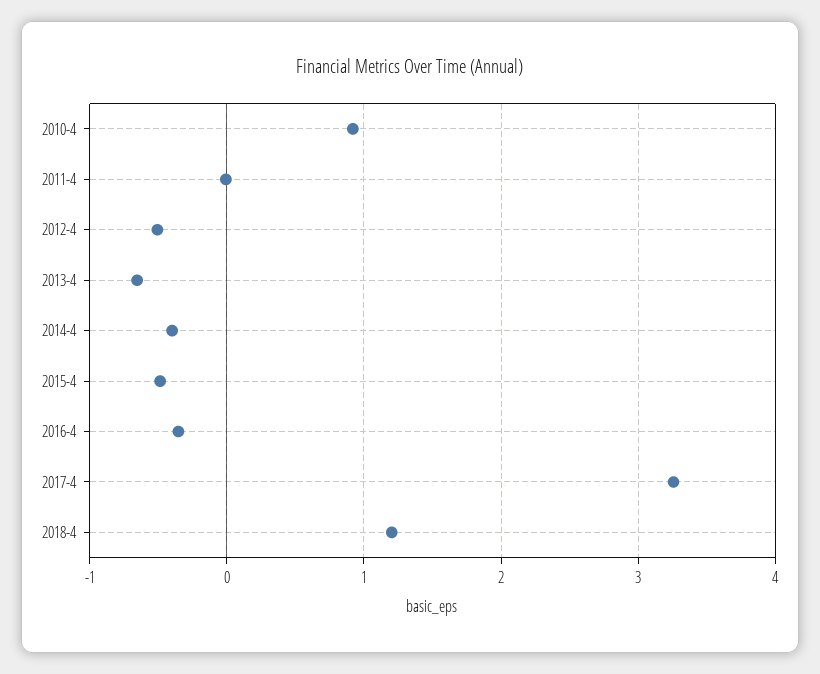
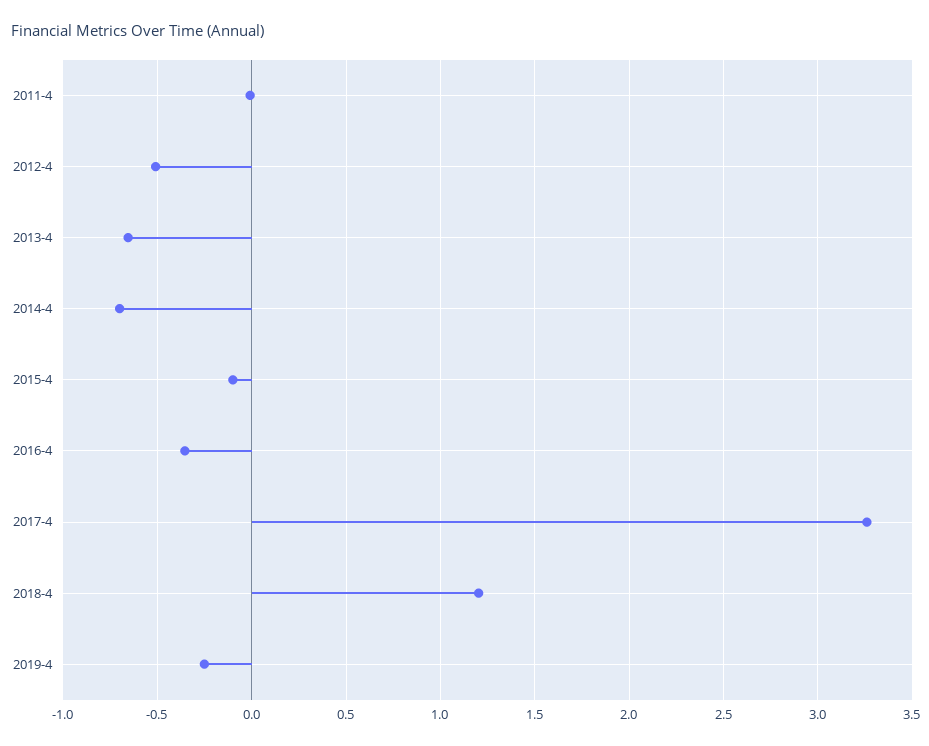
2010-4: 0.9 -> none
2014-4: -0.4 -> -0.7
2015-4: -0.5 -> -0.1
2019-4: none -> -0.25

